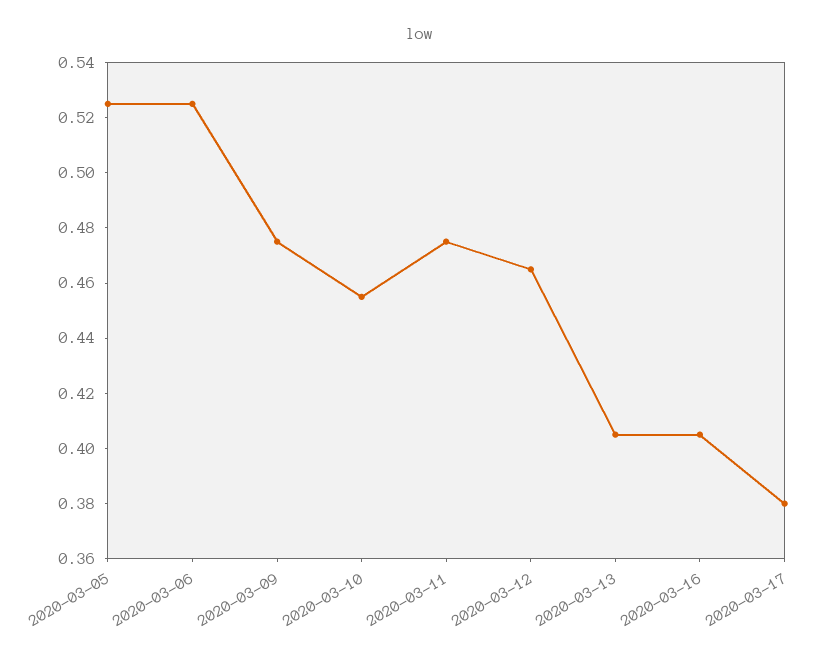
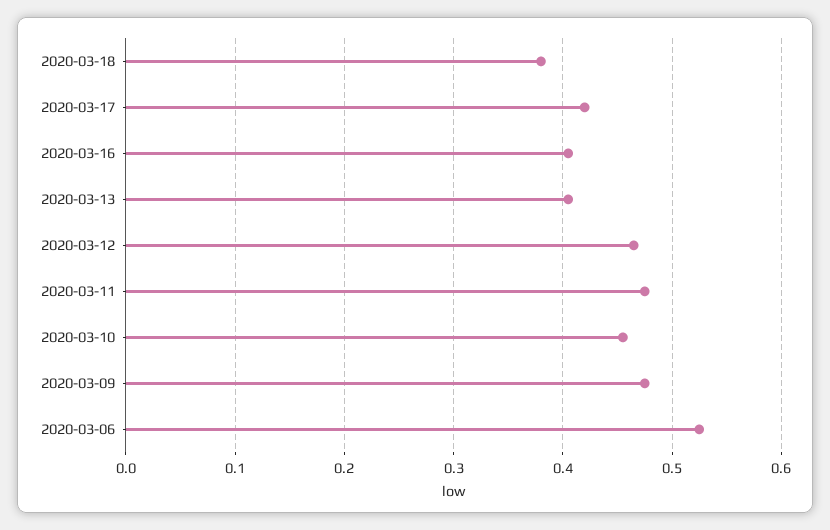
2020-03-05: 0.525 -> none
2020-03-17: 0.38 -> 0.42
2020-03-18: none -> 0.38

